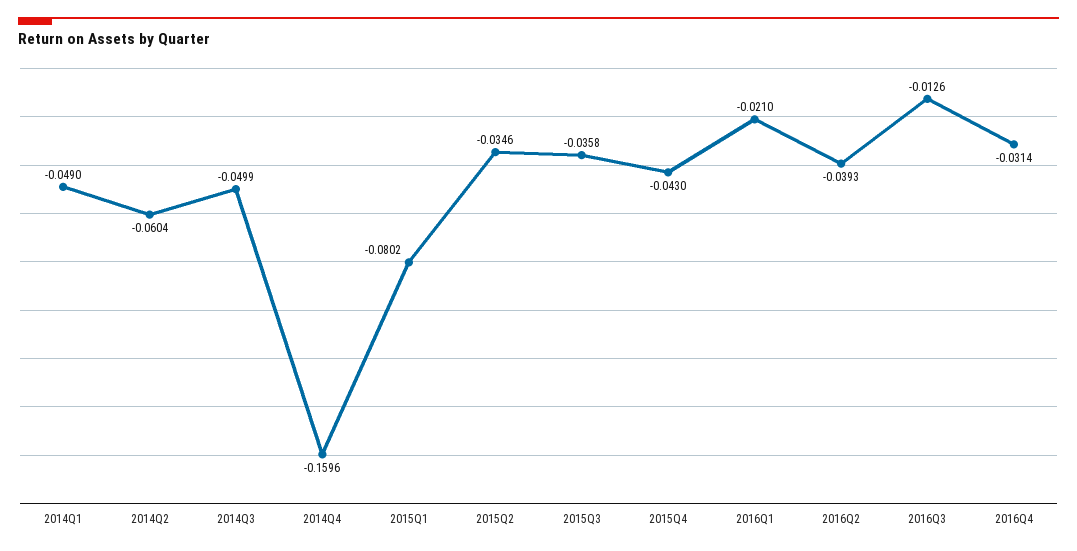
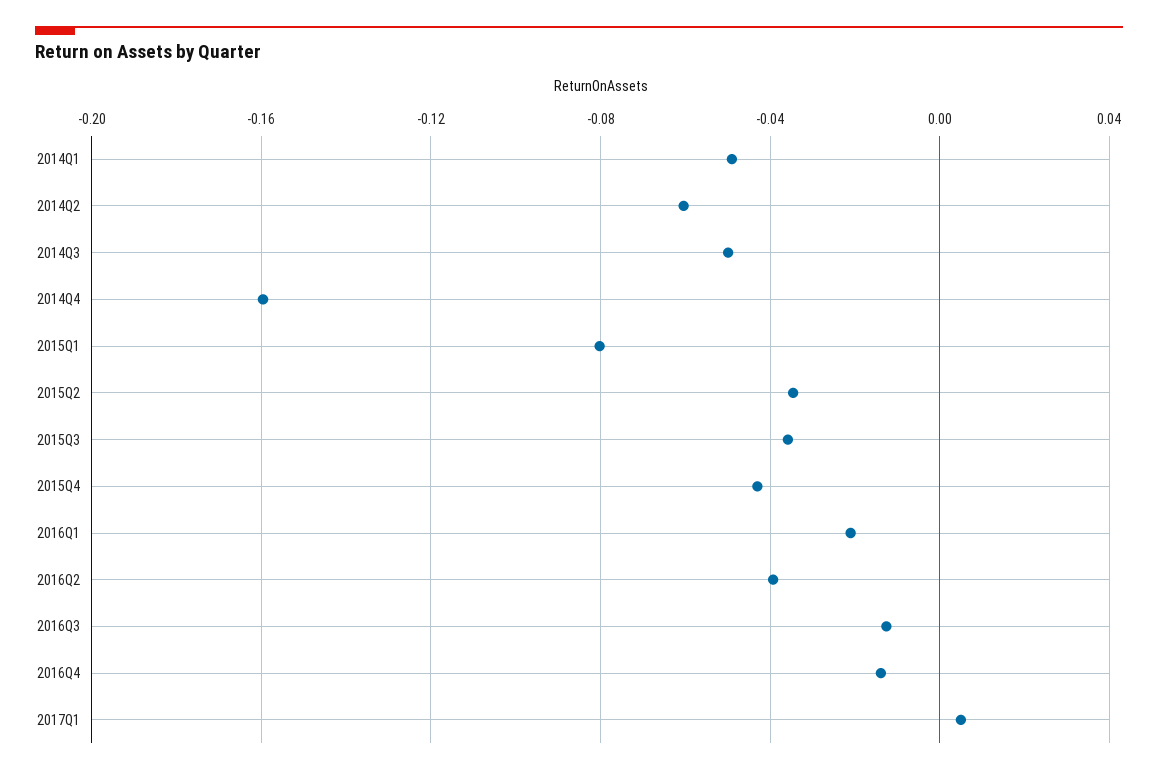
2016Q4: -0.0314 -> -0.015
2017Q1: none -> 0.005

